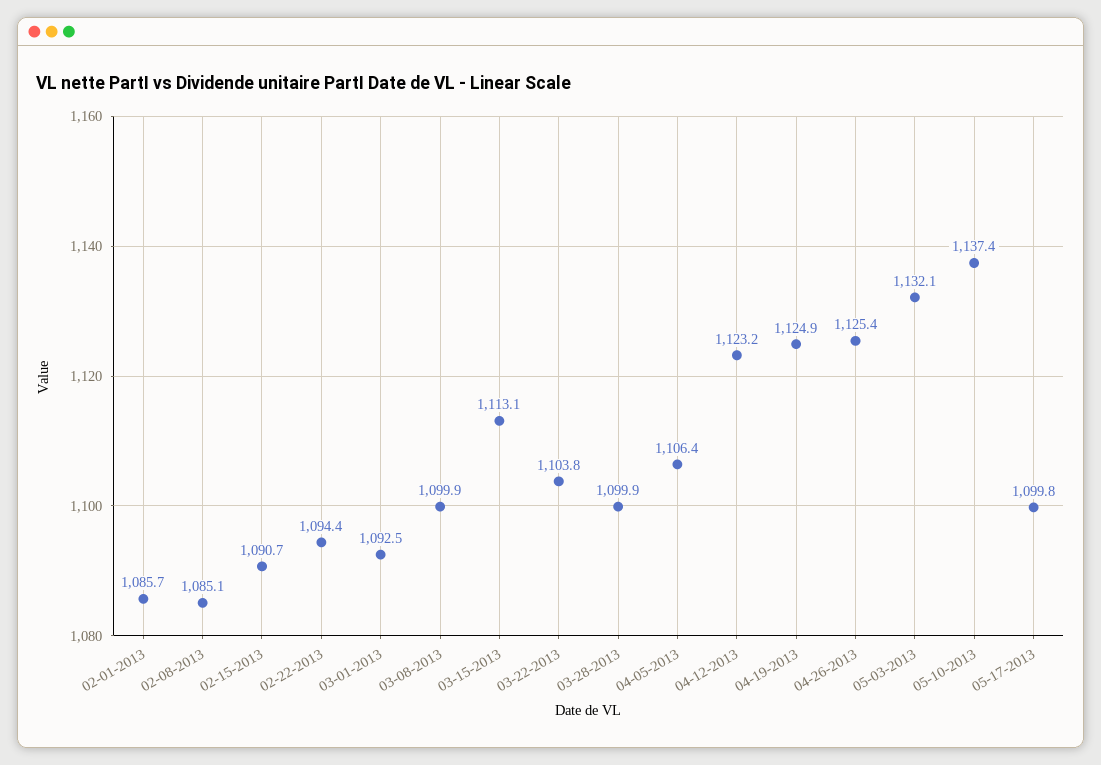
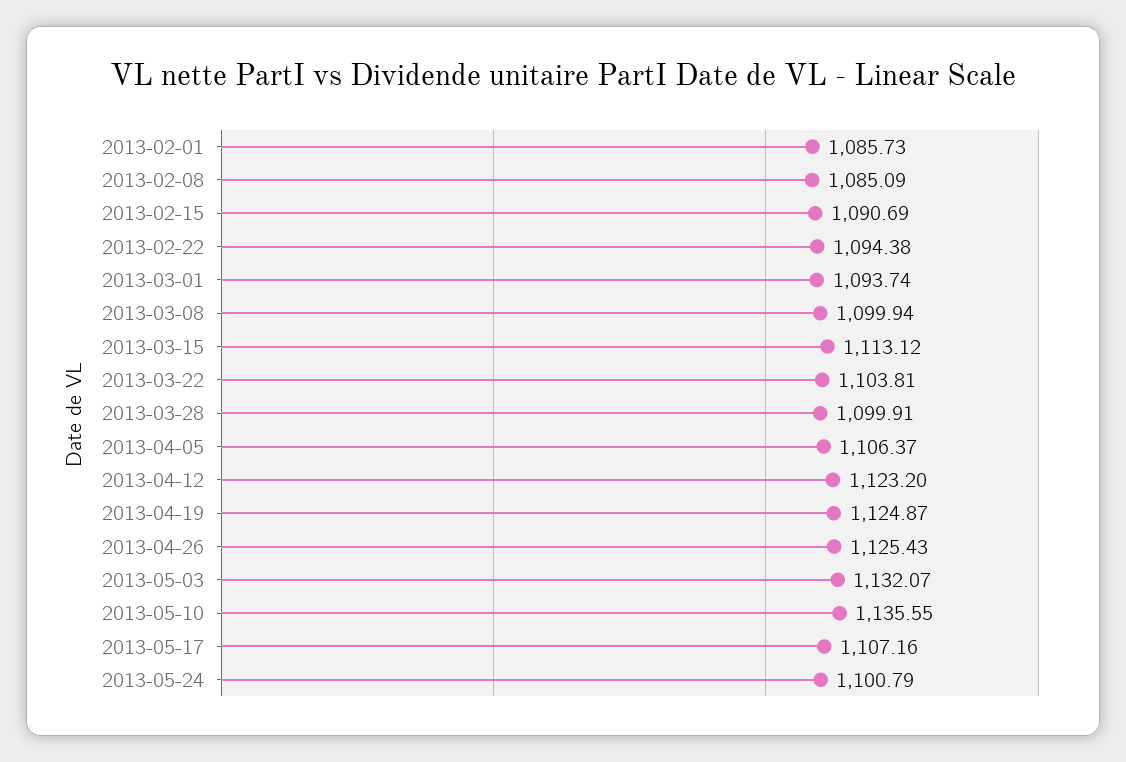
03-01-2013: 1092.5 -> 1093.74
05-10-2013: 1137.4 -> 1135.55
05-17-2013: 1099.8 -> 1107.16
2013-05-24: none -> 1100.79

